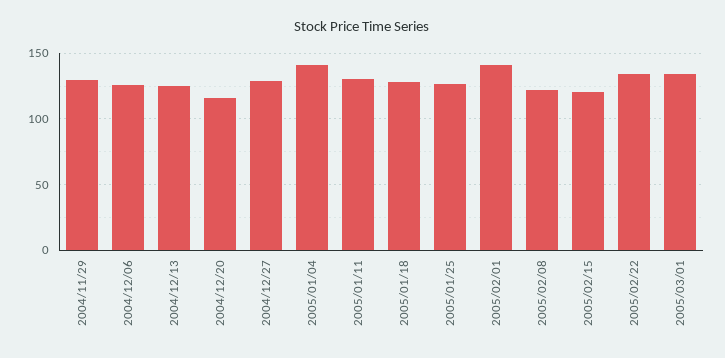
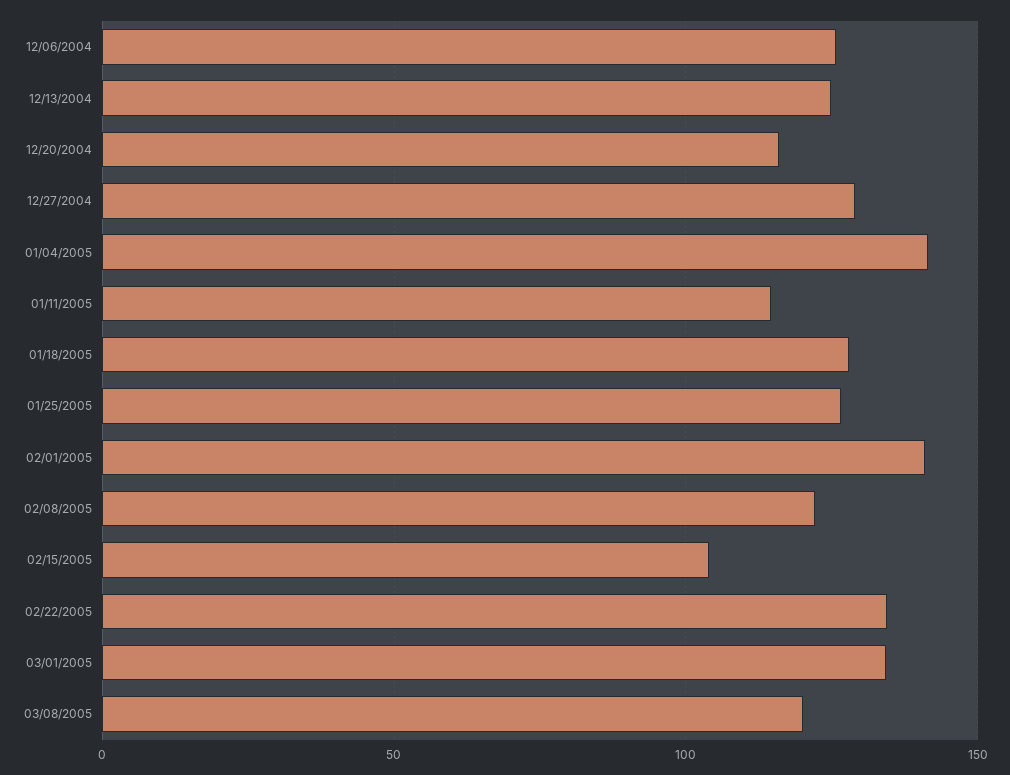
2004/11/29: 130 -> none
2005/01/11: 130 -> 115
2005/02/15: 120 -> 105
03/08/2005: none -> 120

